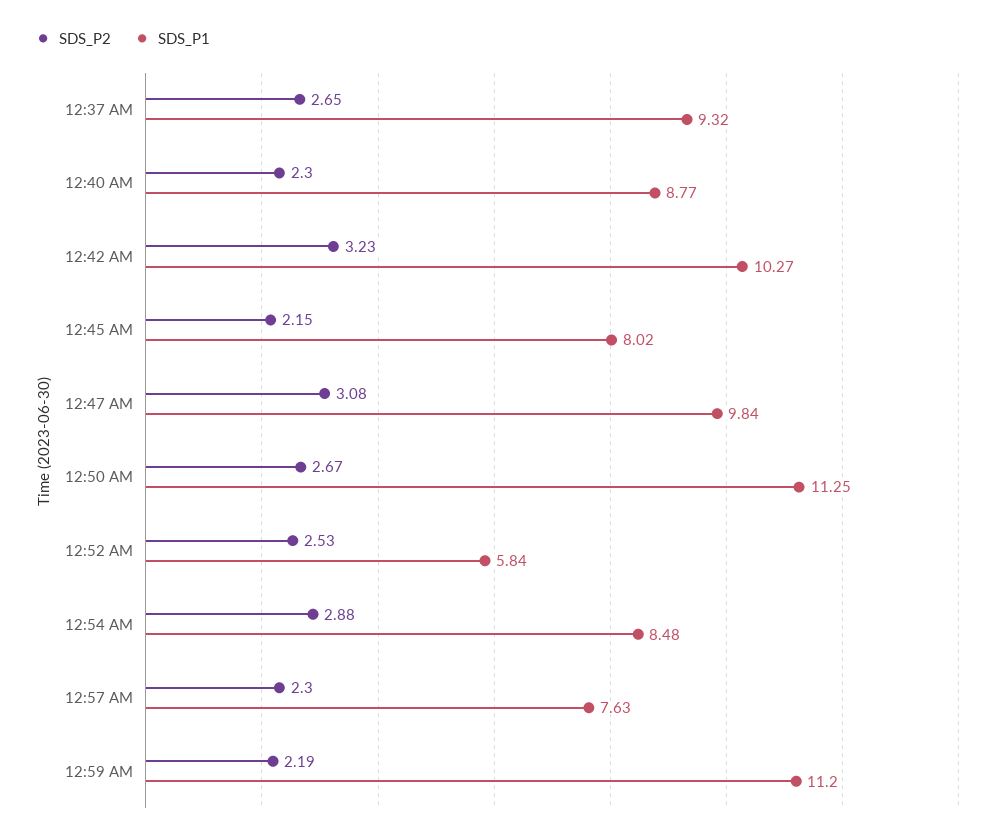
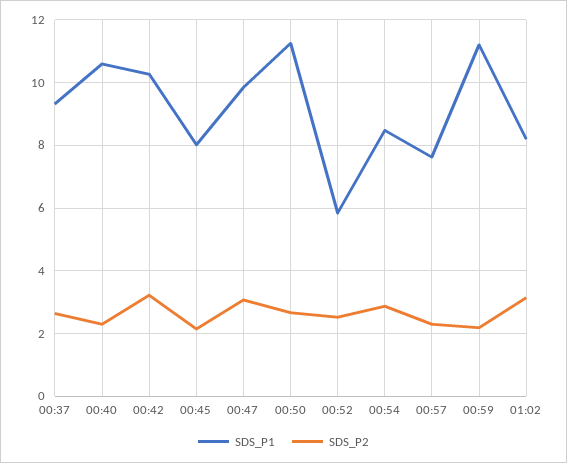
SDS_P1, 12:40 AM: 8.77 -> 10.6
SDS_P1, 01:02: none -> 8.2
SDS_P2, 01:02: none -> 3.2

